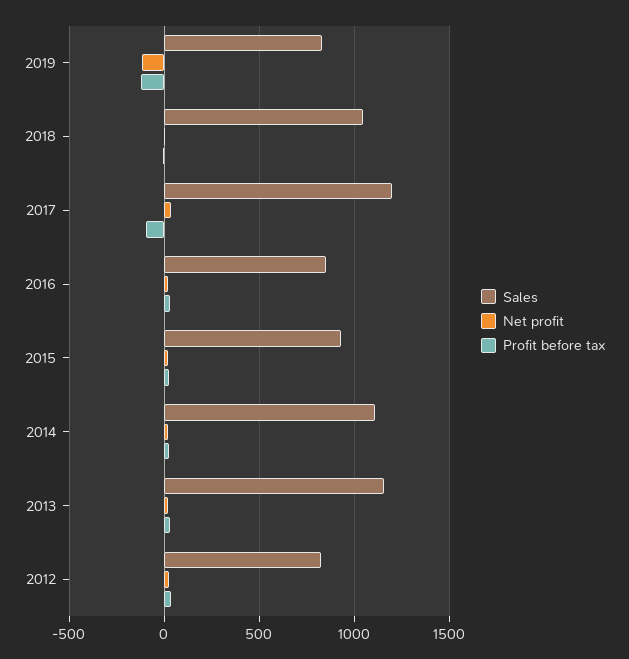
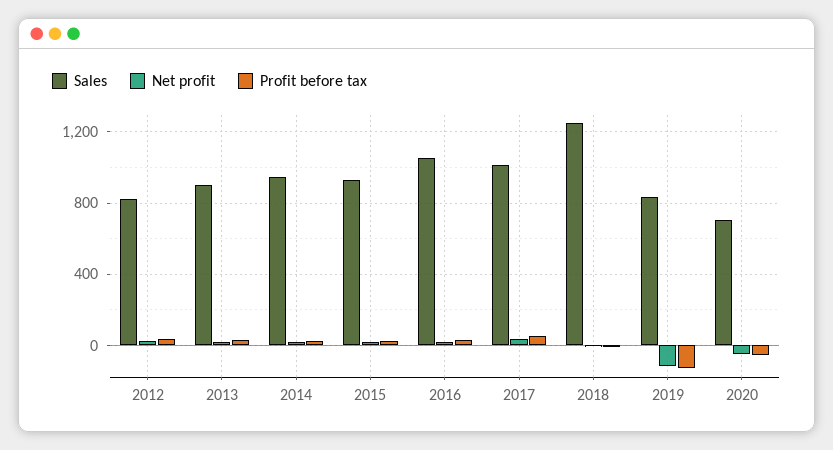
Sales, 2018: 1050 -> 1250
Sales, 2017: 1200 -> 1000
Profit before tax, 2017: -100 -> 50
Sales, 2016: 850 -> 1050
Sales, 2014: 1100 -> 950
Sales, 2013: 1150 -> 900
Sales, 2020: none -> 700
Net profit, 2020: none -> -50
Profit before tax, 2020: none -> -50

